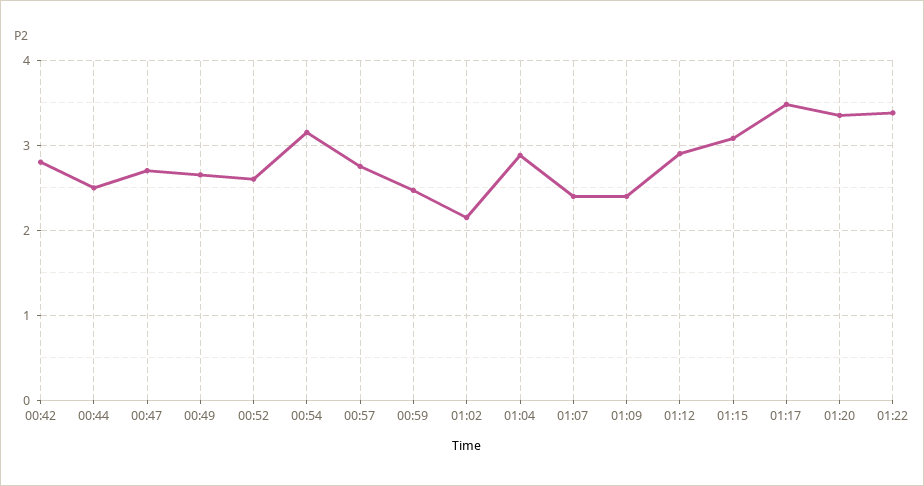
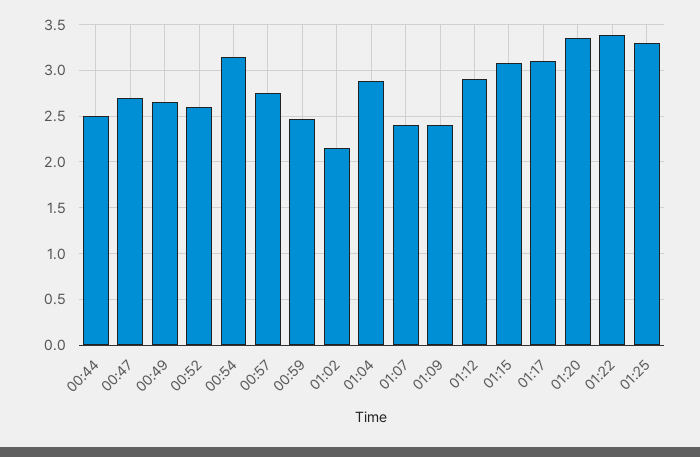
00:42: 2.8 -> none
01:17: 3.5 -> 3.1
01:25: none -> 3.3

